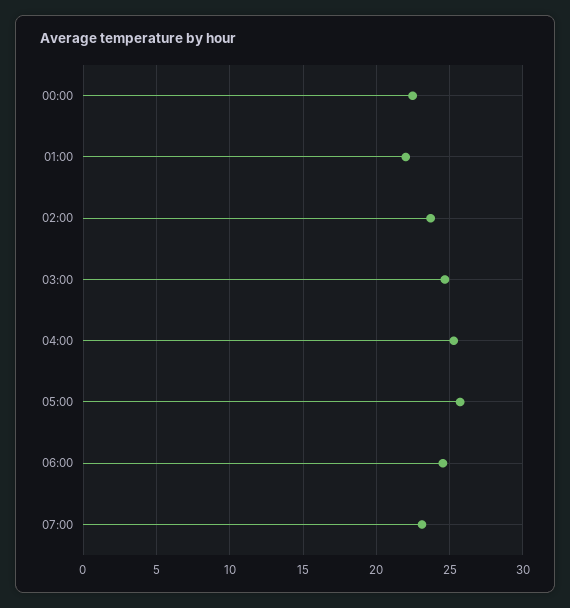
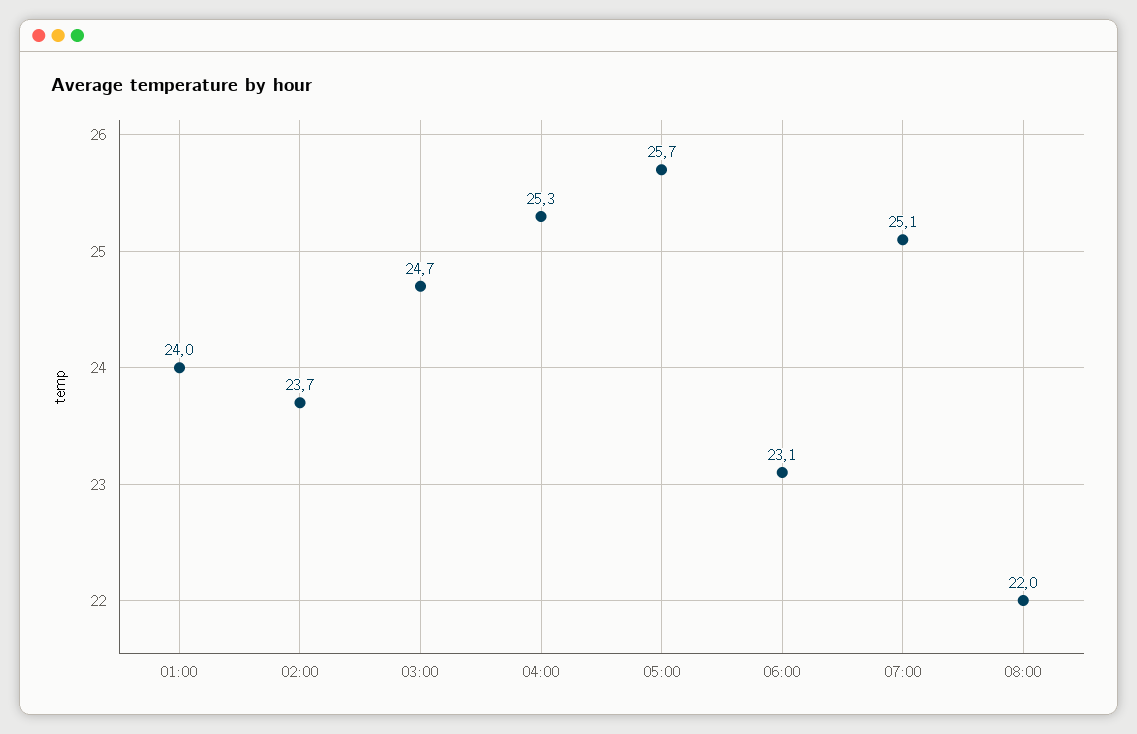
00:00: 22.5 -> none
01:00: 22 -> 24
06:00: 24.5 -> 23.1
07:00: 23 -> 25.1
08:00: none -> 22

